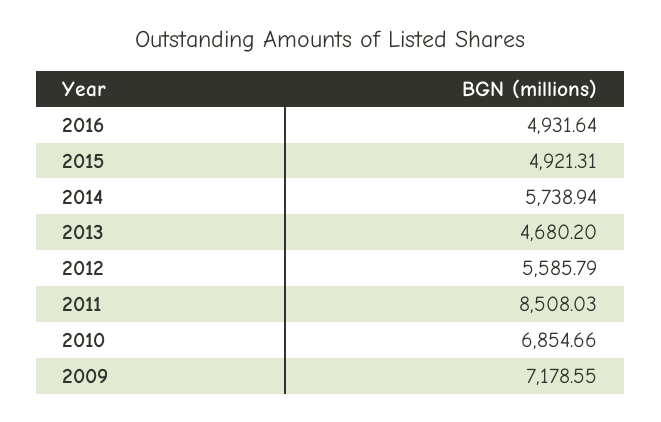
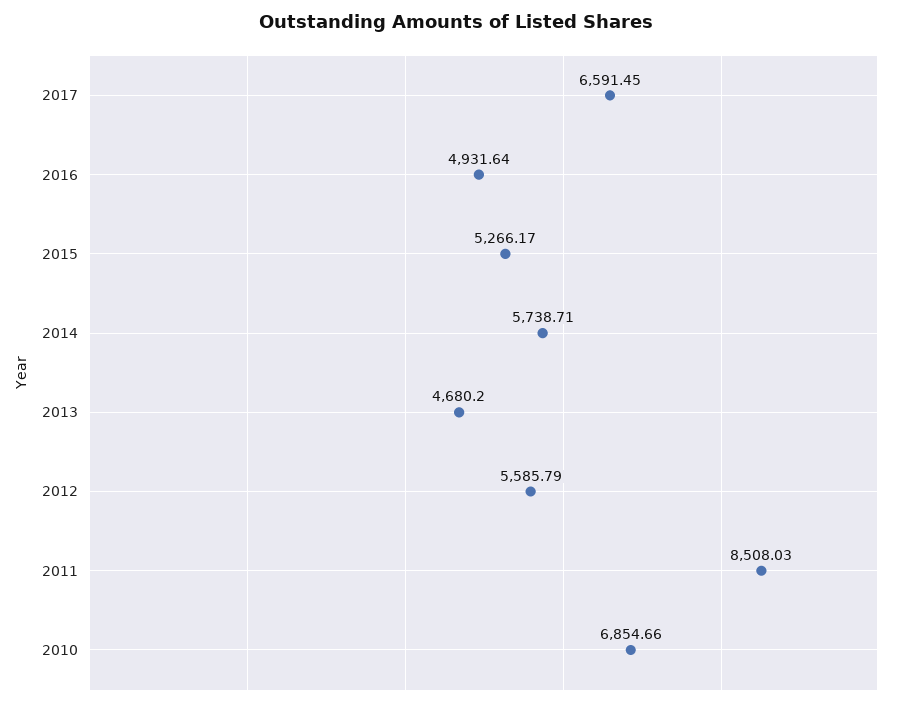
2015: 4921.31 -> 5266.17
2014: 5738.94 -> 5738.71
2009: 7178.55 -> none
2017: none -> 6591.45

